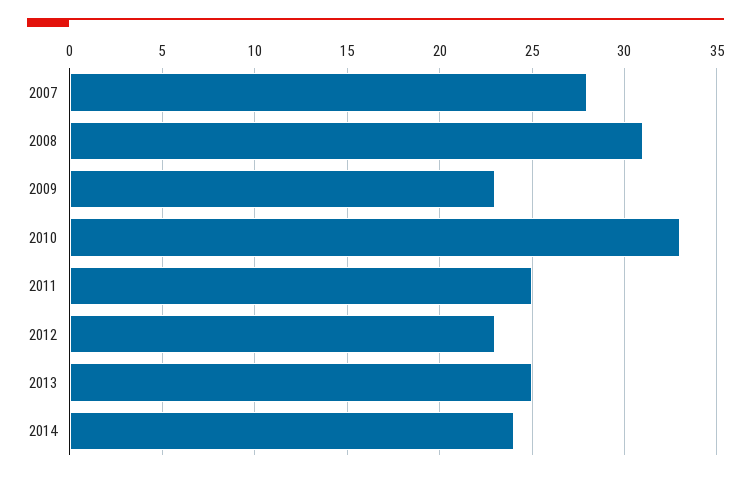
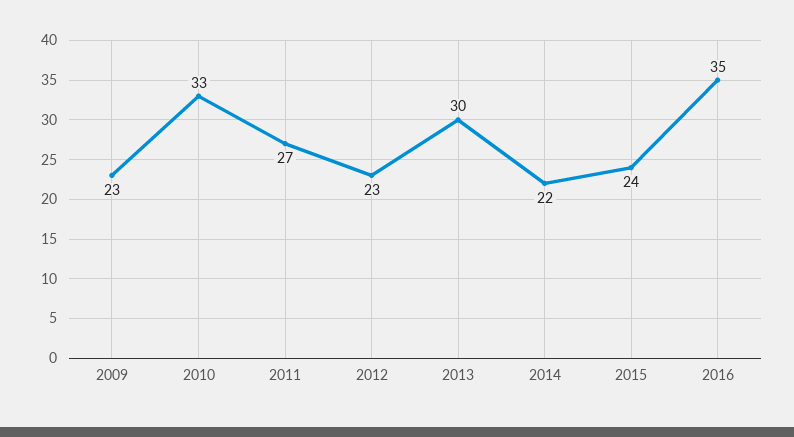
2007: 28 -> none
2008: 31 -> none
2011: 25 -> 27
2013: 25 -> 30
2014: 24 -> 22
2015: none -> 24
2016: none -> 35

